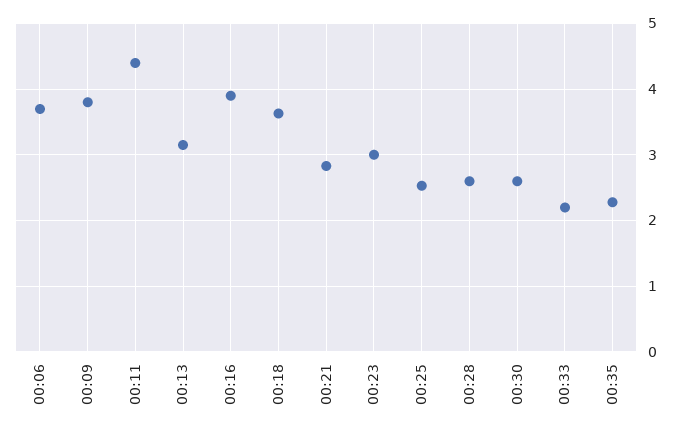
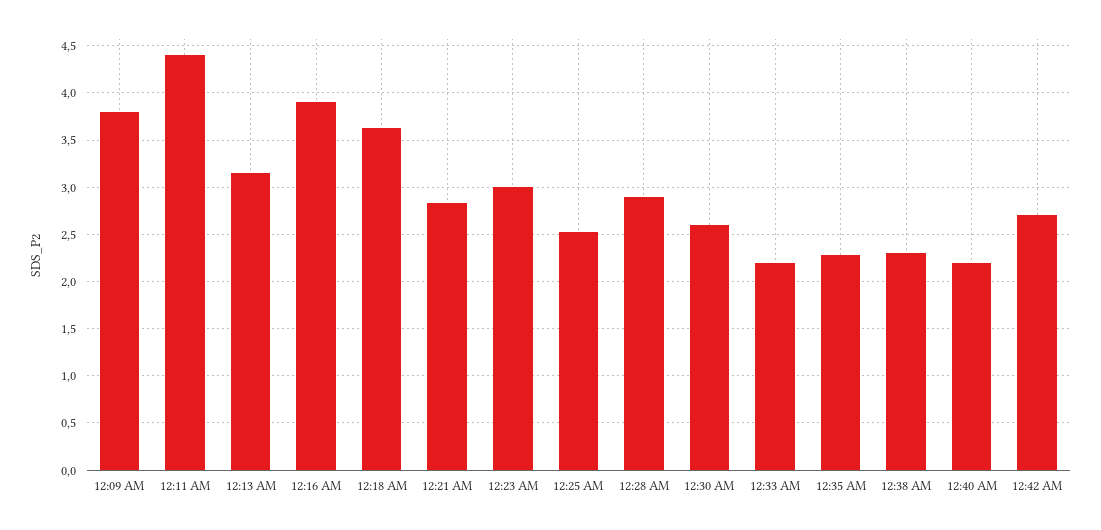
00:06: 3.7 -> none
00:28: 2.6 -> 2.9
12:38 AM: none -> 2.3
12:40 AM: none -> 2.2
12:42 AM: none -> 2.7

